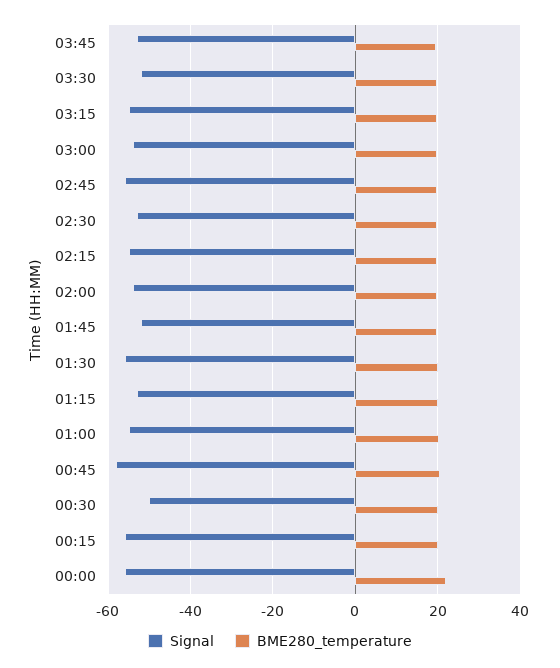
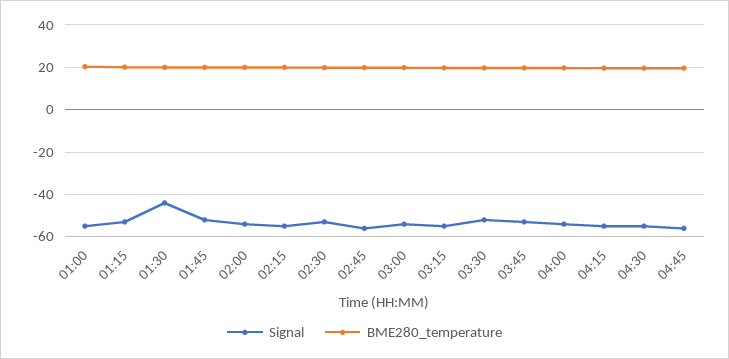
Signal, 01:30: -56 -> -45
Signal, 00:45: -58 -> none
BME280_temperature, 00:45: 20 -> none
Signal, 00:30: -50 -> none
BME280_temperature, 00:30: 20 -> none
Signal, 00:15: -56 -> none
BME280_temperature, 00:15: 20 -> none
Signal, 00:00: -56 -> none
BME280_temperature, 00:00: 22 -> none
Signal, 04:00: none -> -55
BME280_temperature, 04:00: none -> 20
Signal, 04:15: none -> -55
BME280_temperature, 04:15: none -> 20
Signal, 04:30: none -> -55
BME280_temperature, 04:30: none -> 20
Signal, 04:45: none -> -55
BME280_temperature, 04:45: none -> 20

